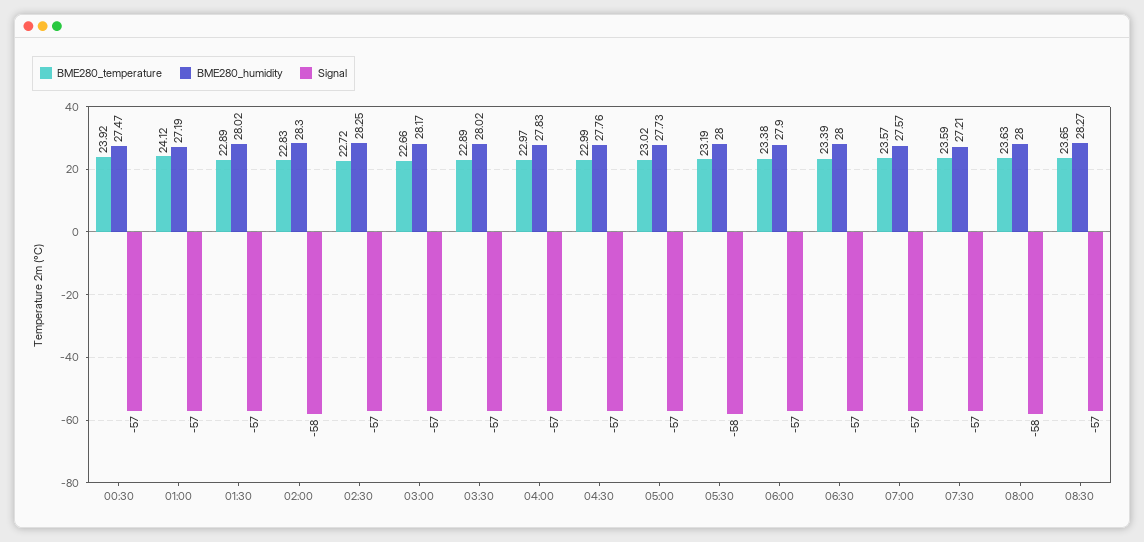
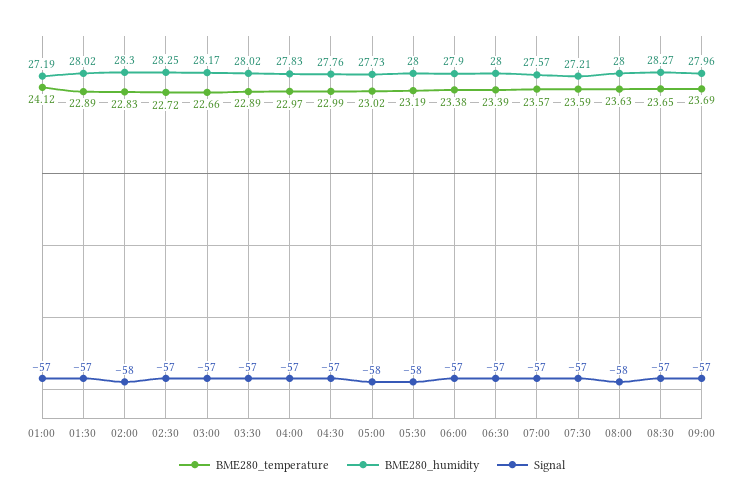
BME280_temperature, 00:30: 23.92 -> none
BME280_humidity, 00:30: 27.47 -> none
Signal, 00:30: -57 -> none
Signal, 05:00: -57 -> -58
BME280_temperature, 09:00: none -> 23.69
BME280_humidity, 09:00: none -> 27.96
Signal, 09:00: none -> -57

